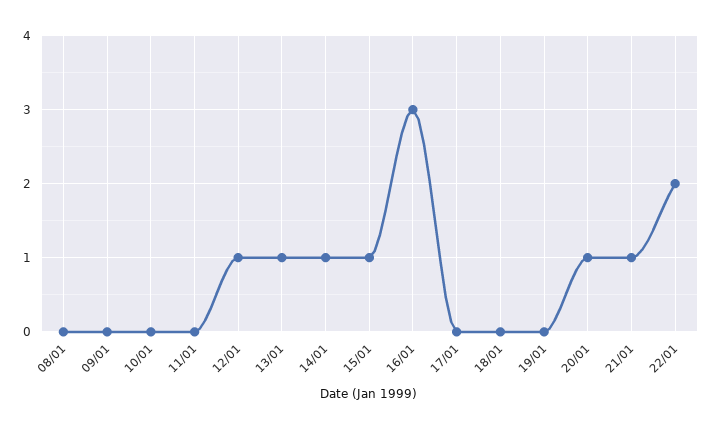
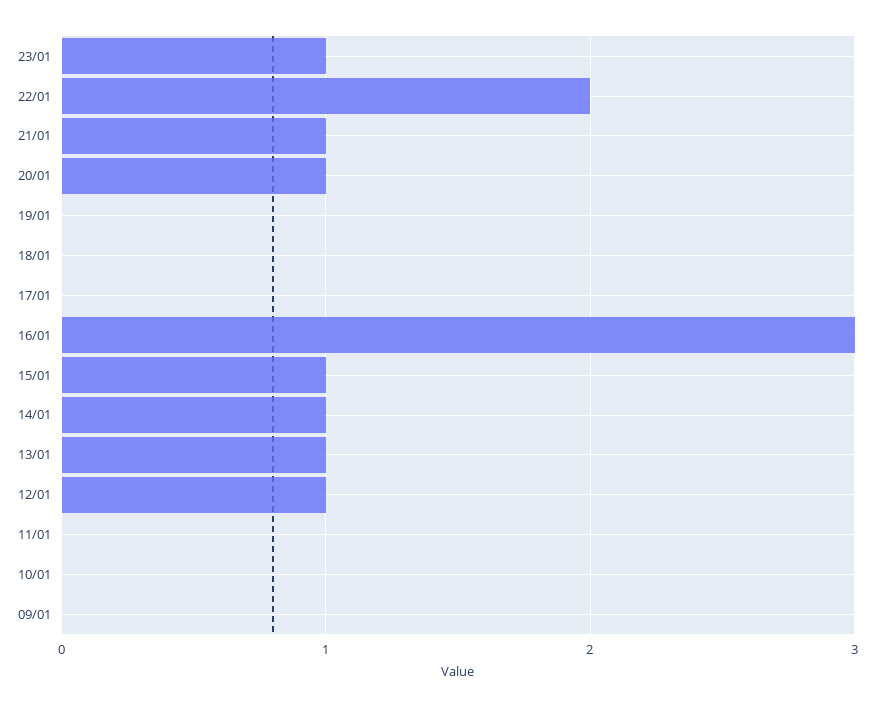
08/01: 0 -> none
23/01: none -> 1

